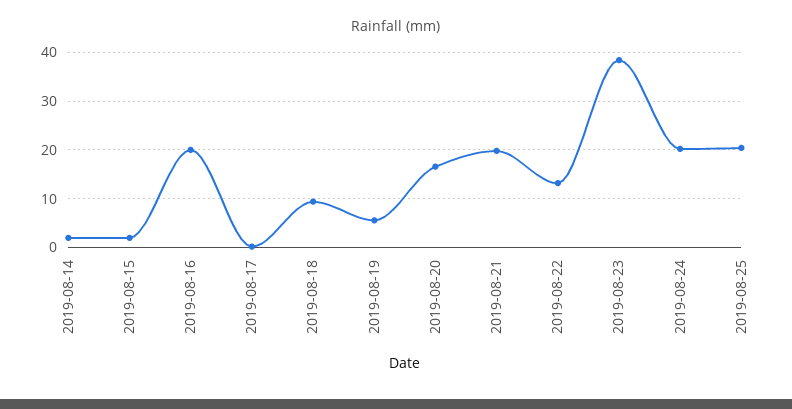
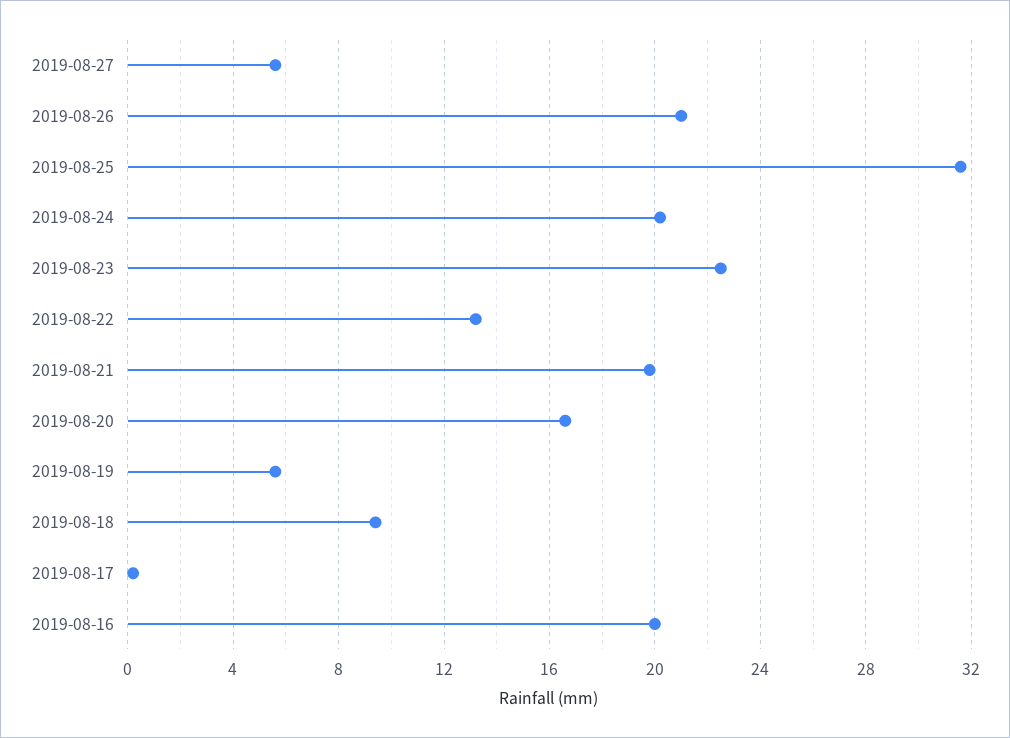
2019-08-14: 2 -> none
2019-08-15: 2 -> none
2019-08-23: 38 -> 22.5
2019-08-25: 20 -> 31.5
2019-08-27: none -> 5.5
2019-08-26: none -> 21

